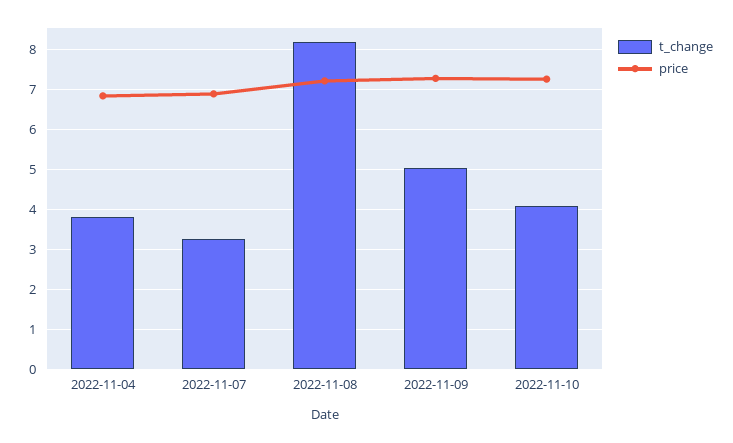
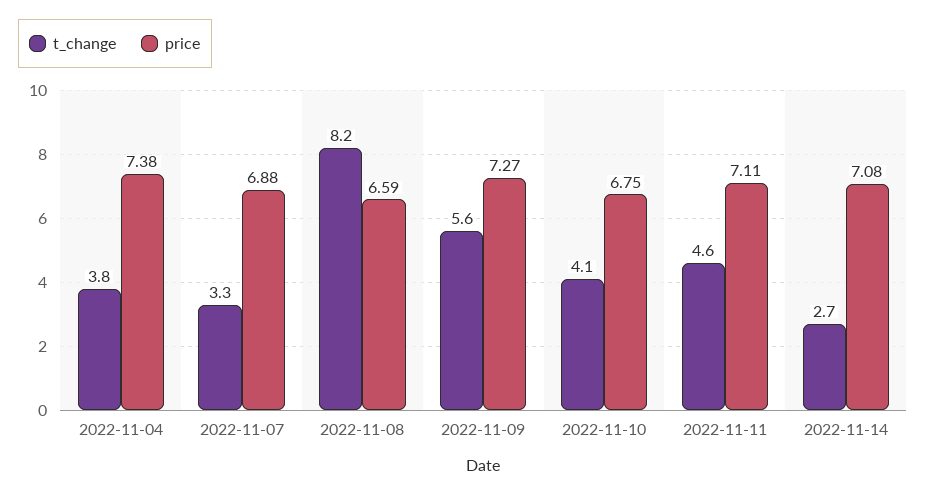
price, 2022-11-04: 6.8 -> 7.38
price, 2022-11-08: 7.2 -> 6.59
t_change, 2022-11-09: 5 -> 5.6
price, 2022-11-10: 7.2 -> 6.75
t_change, 2022-11-11: none -> 4.6
price, 2022-11-11: none -> 7.11
t_change, 2022-11-14: none -> 2.7
price, 2022-11-14: none -> 7.08

